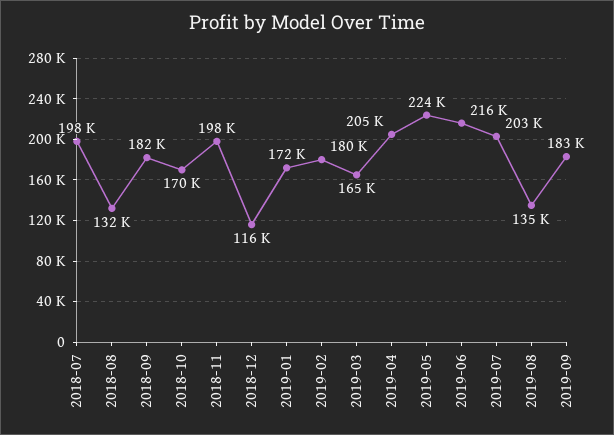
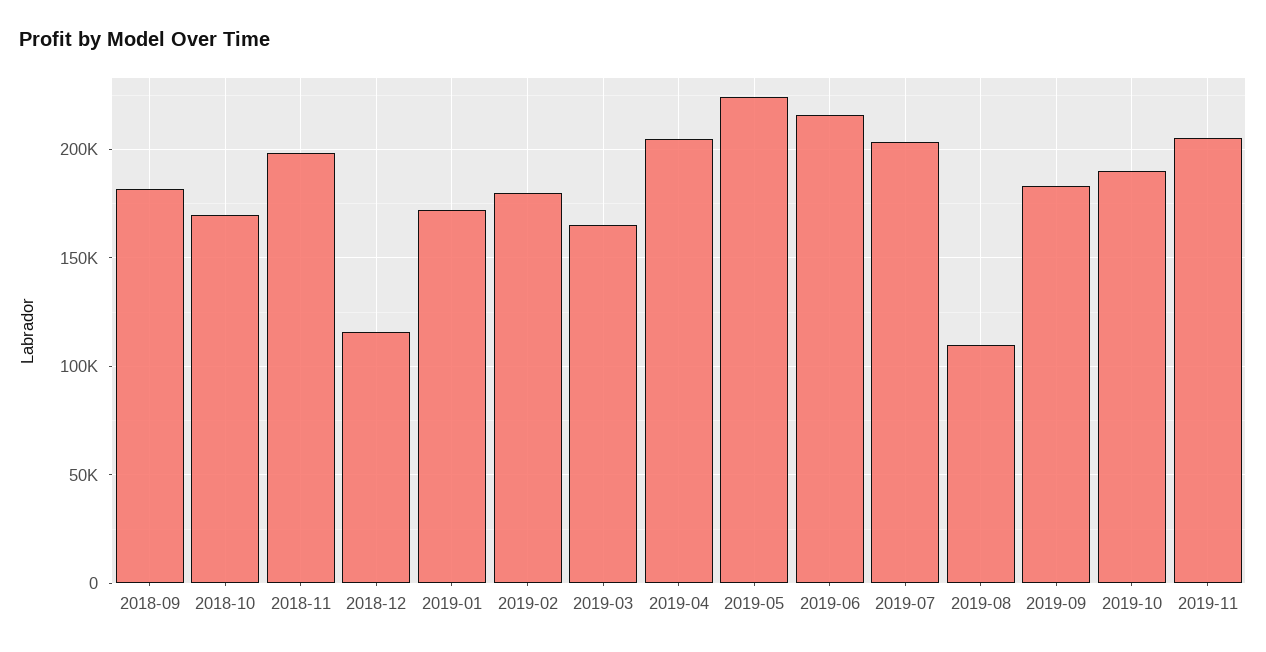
2018-07: 198000 -> none
2018-08: 132000 -> none
2019-08: 135000 -> 110000
2019-10: none -> 190000
2019-11: none -> 205000

